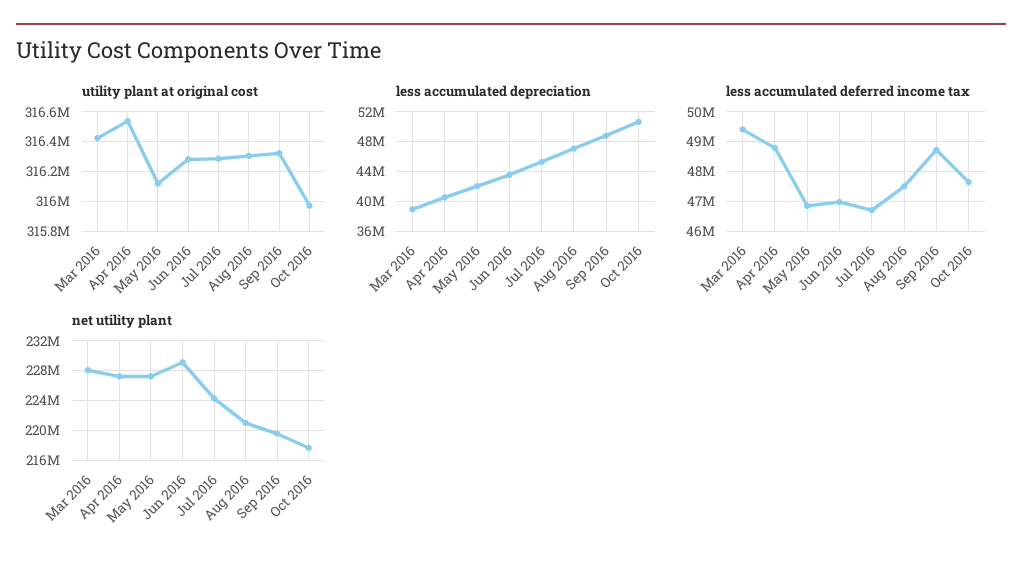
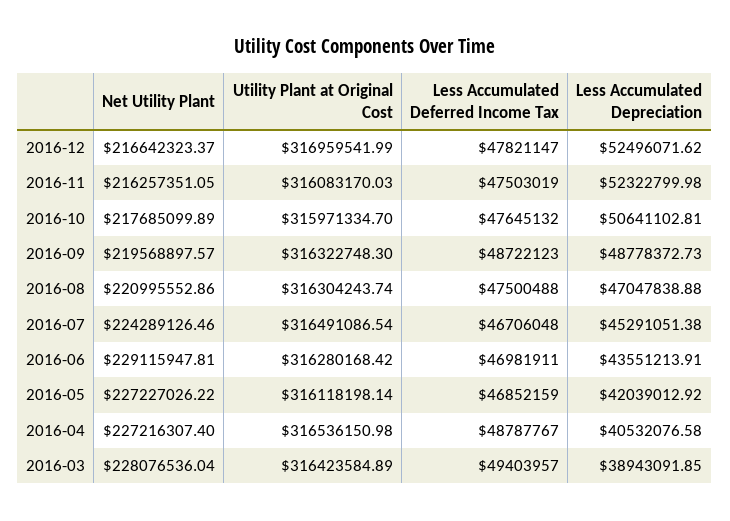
utility plant at original cost, Jul 2016: 316300000 -> 316491086.54
net utility plant, 2016-12: none -> 216642323.37
utility plant at original cost, 2016-12: none -> 316959541.99
less accumulated deferred income tax, 2016-12: none -> 47821147
less accumulated depreciation, 2016-12: none -> 52496071.62
net utility plant, 2016-11: none -> 216257351.05
utility plant at original cost, 2016-11: none -> 316083170.03
less accumulated deferred income tax, 2016-11: none -> 47503019
less accumulated depreciation, 2016-11: none -> 52322799.98

